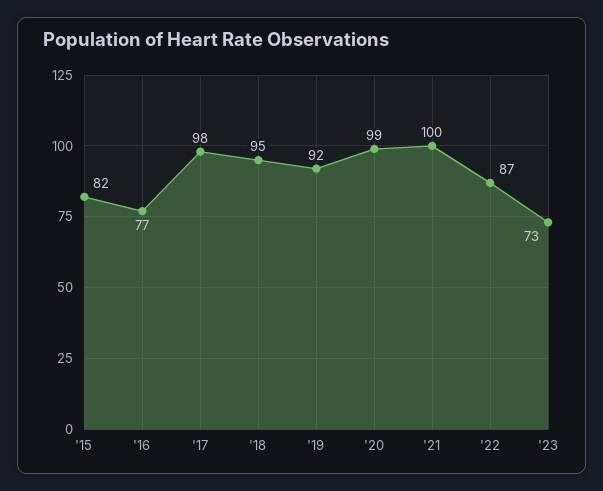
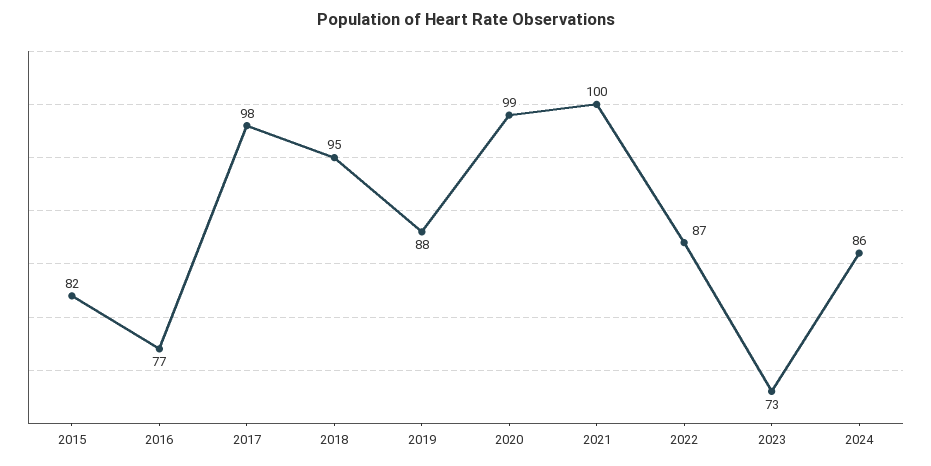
'19: 92 -> 88
2024: none -> 86

